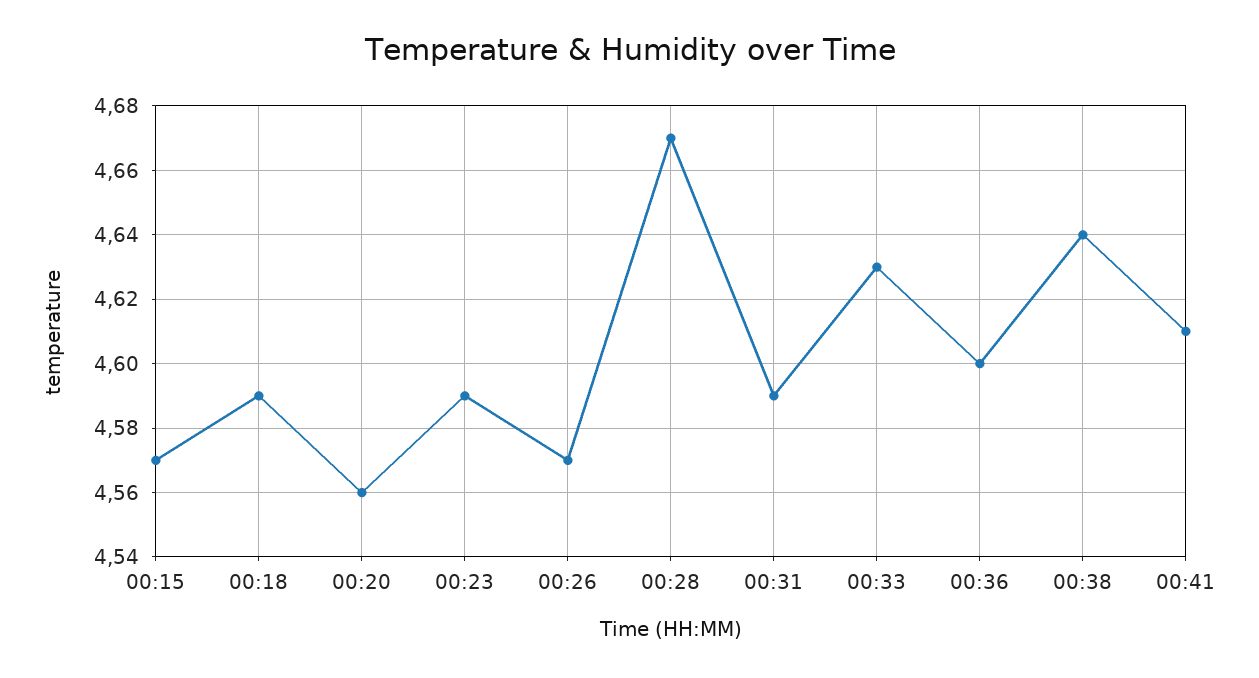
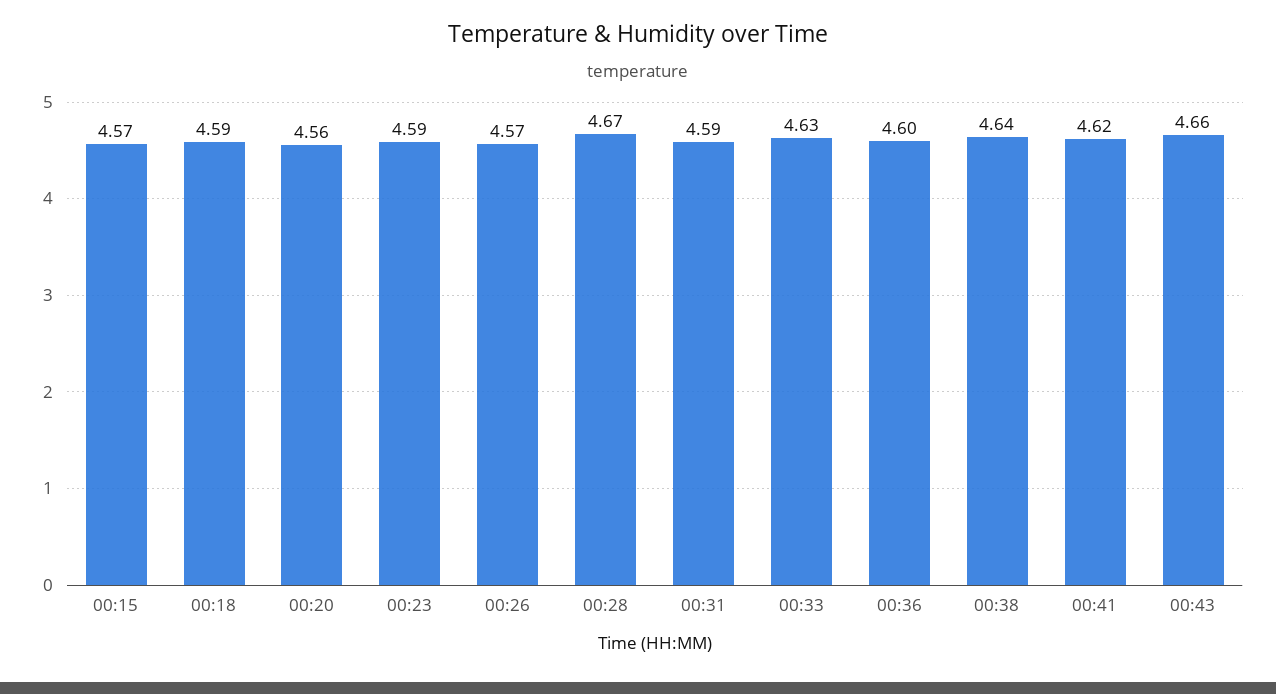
00:41: 4.61 -> 4.62
00:43: none -> 4.66

